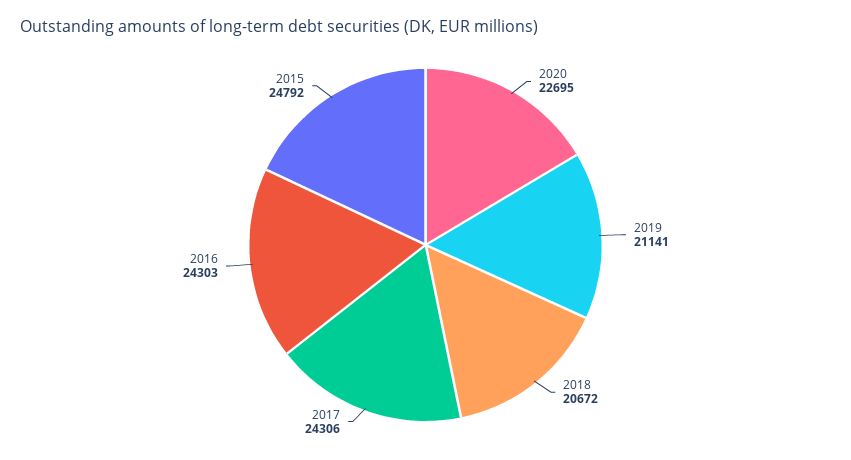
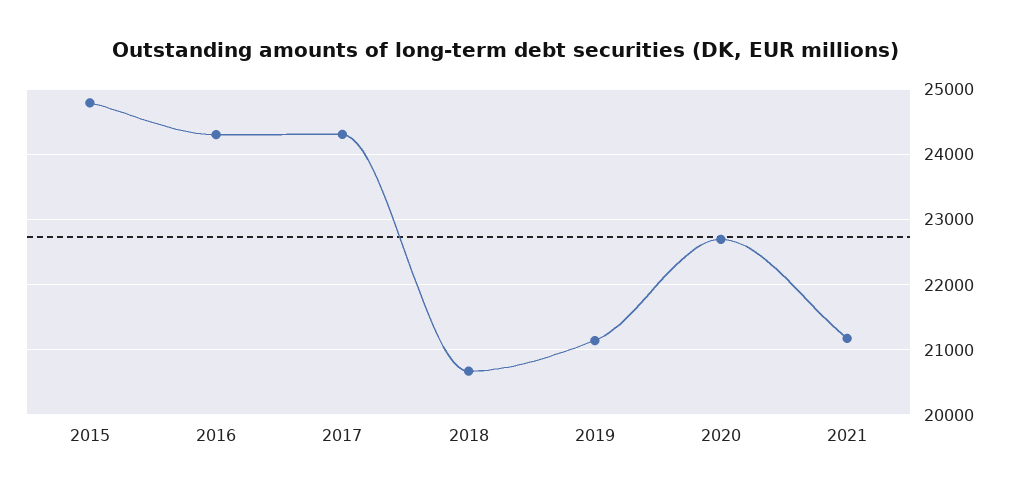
2021: none -> 21200

